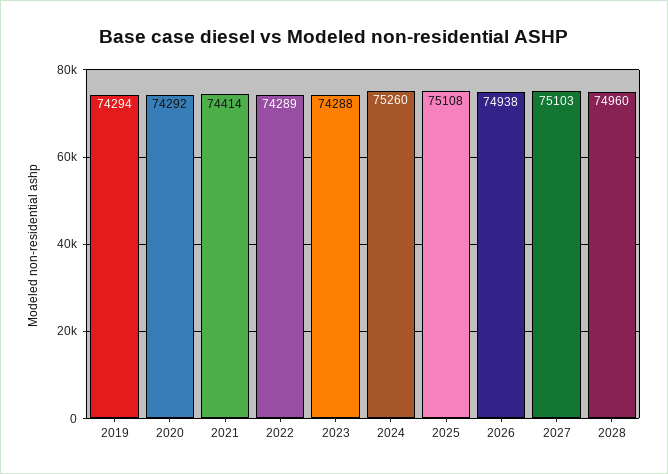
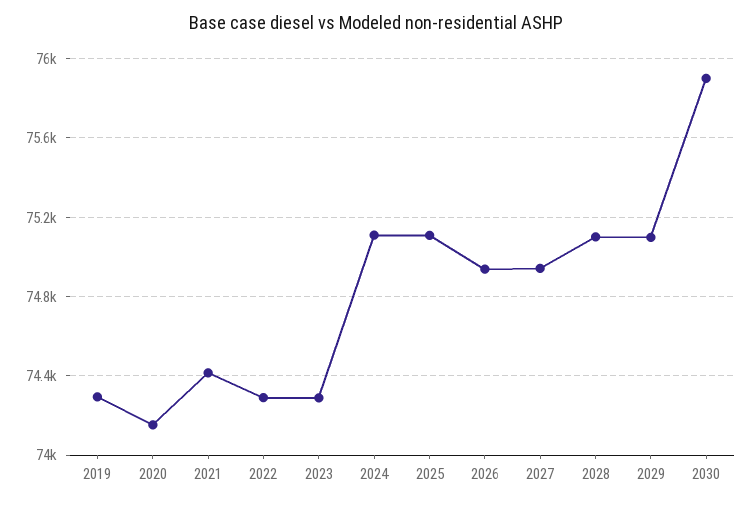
2020: 74292 -> 74150
2024: 75260 -> 75100
2027: 75103 -> 74950
2028: 74960 -> 75100
2029: none -> 75100
2030: none -> 75900

